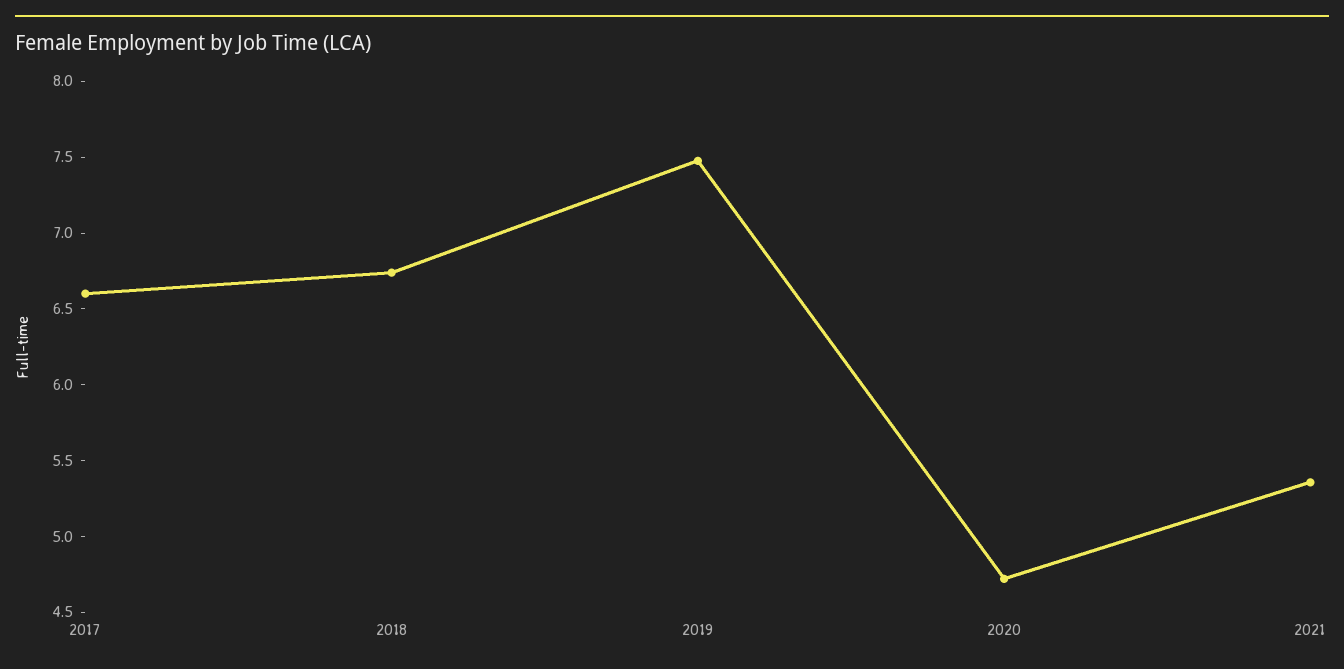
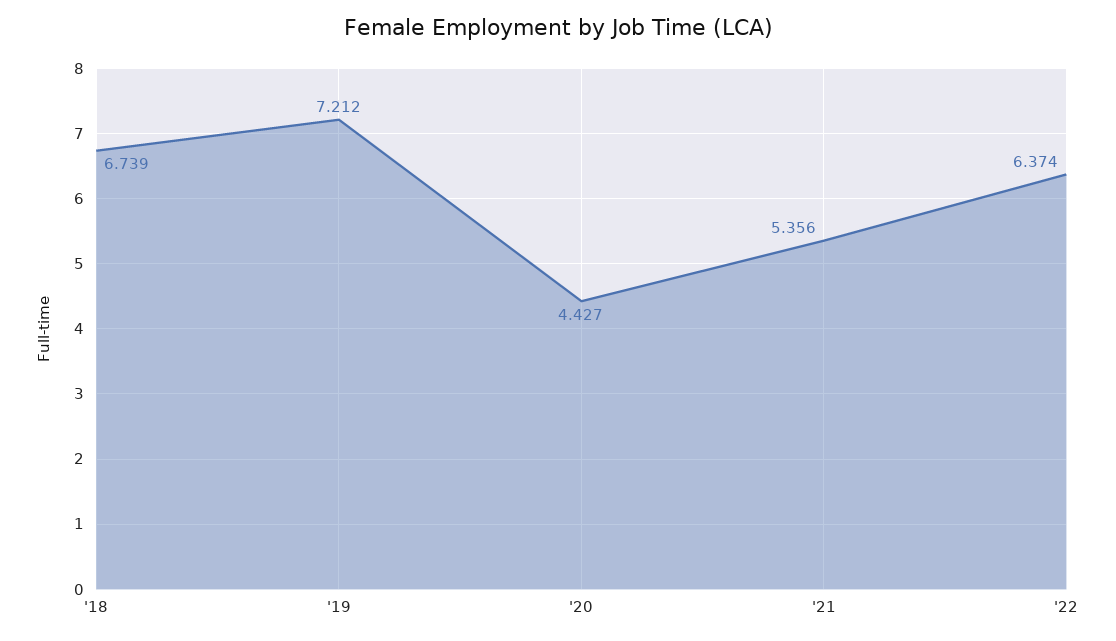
2017: 6.6 -> none
2019: 7.5 -> 7.212
2020: 4.7 -> 4.427
'22: none -> 6.374

